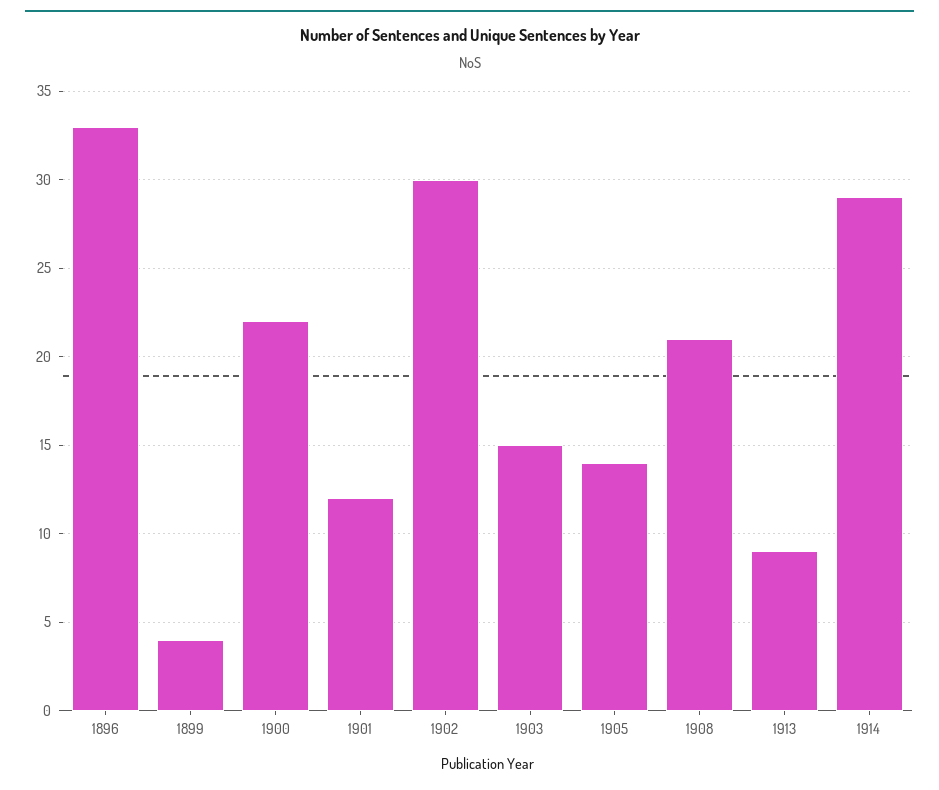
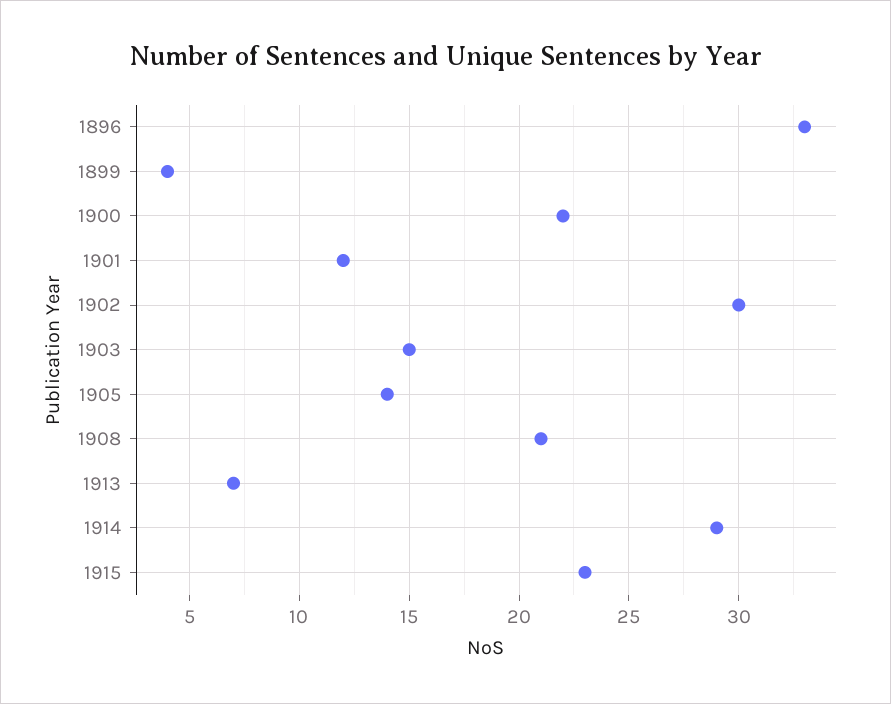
1913: 9 -> 7
1915: none -> 23

